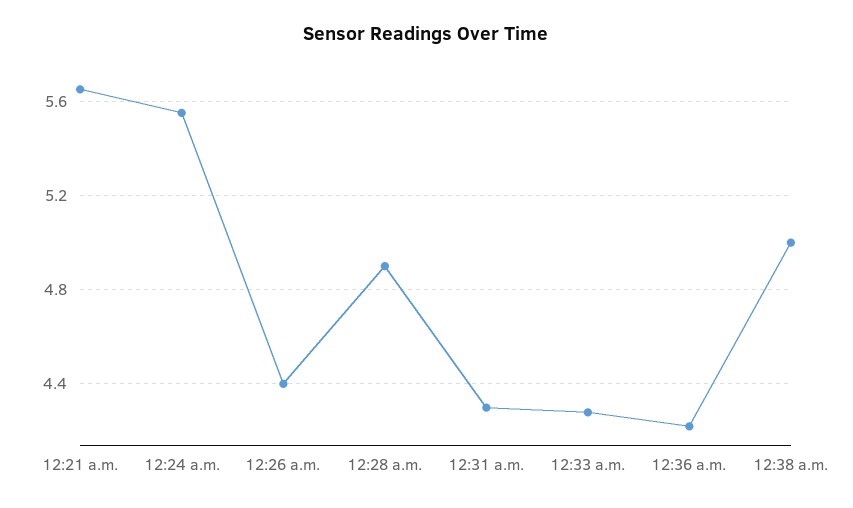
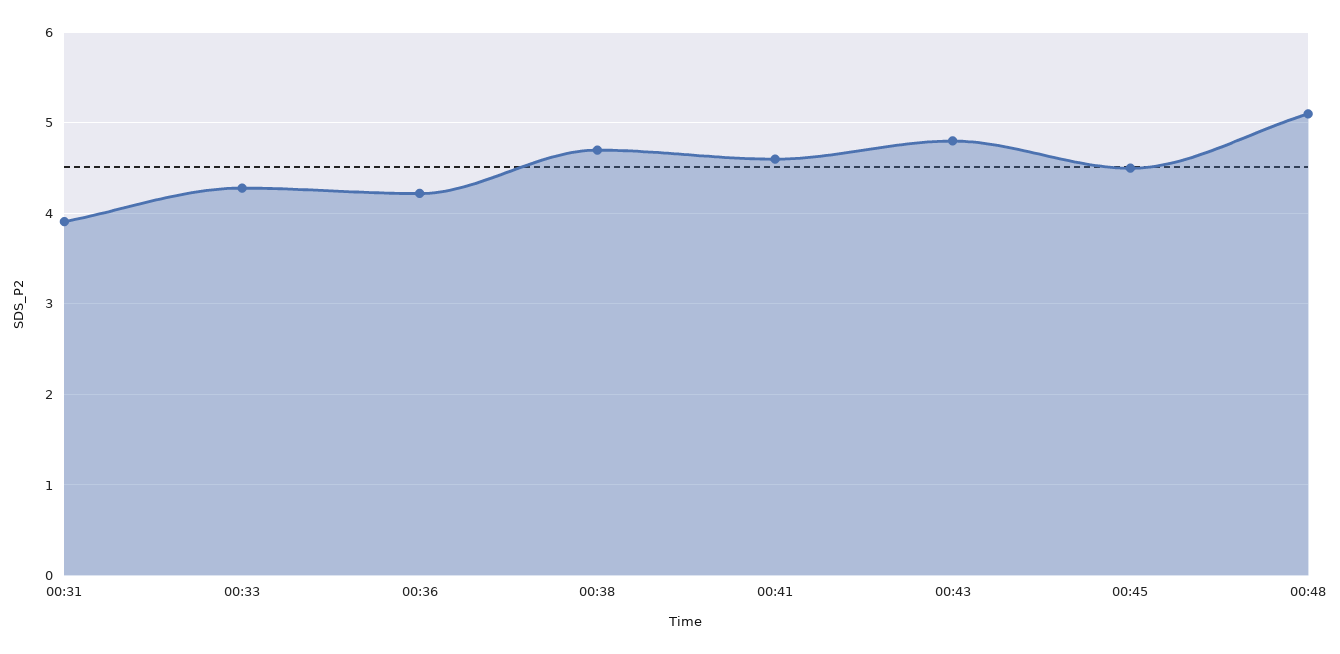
12:21 a.m.: 5.65 -> none
12:24 a.m.: 5.55 -> none
12:26 a.m.: 4.4 -> none
12:28 a.m.: 4.9 -> none
12:31 a.m.: 4.3 -> 3.9
12:38 a.m.: 5 -> 4.7
00:41: none -> 4.6
00:43: none -> 4.8
00:45: none -> 4.5
00:48: none -> 5.1

